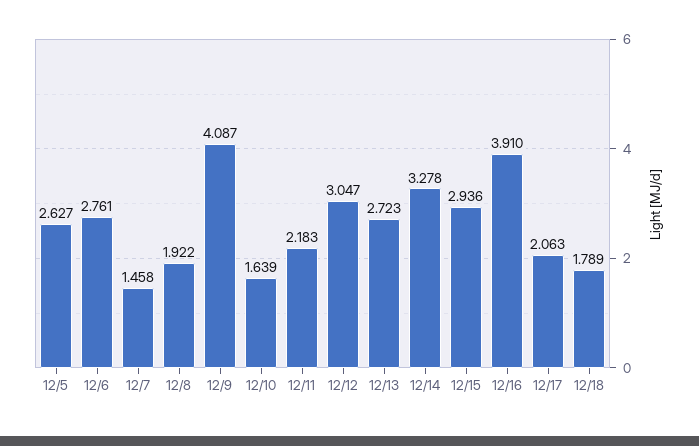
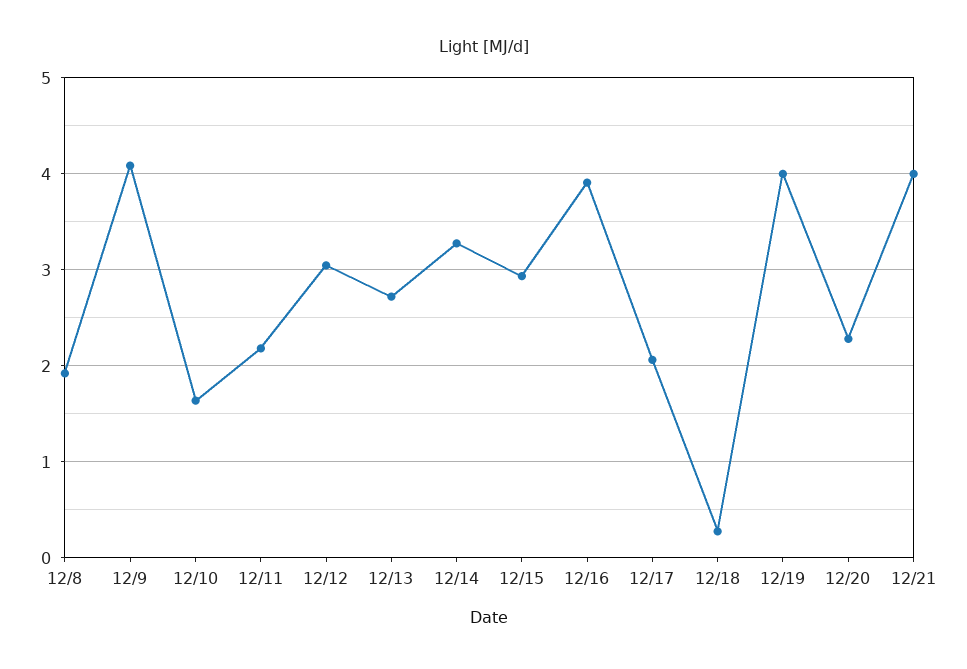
12/5: 2.627 -> none
12/6: 2.761 -> none
12/7: 1.458 -> none
12/18: 1.789 -> 0.3
12/19: none -> 4
12/20: none -> 2.3
12/21: none -> 4

